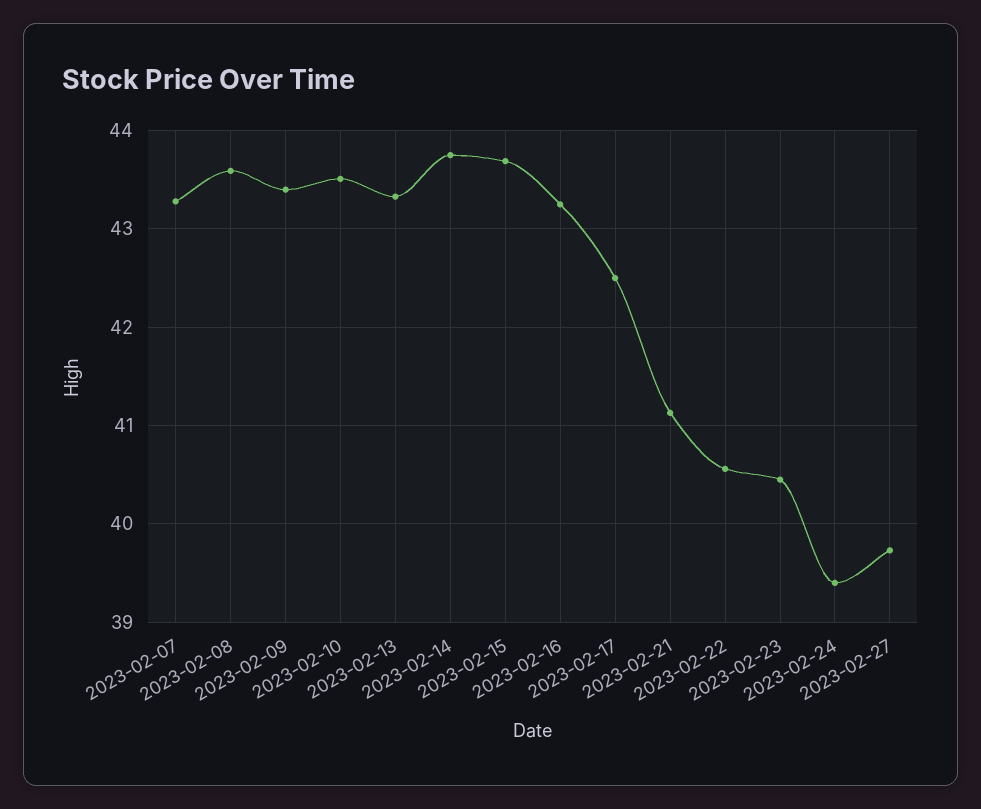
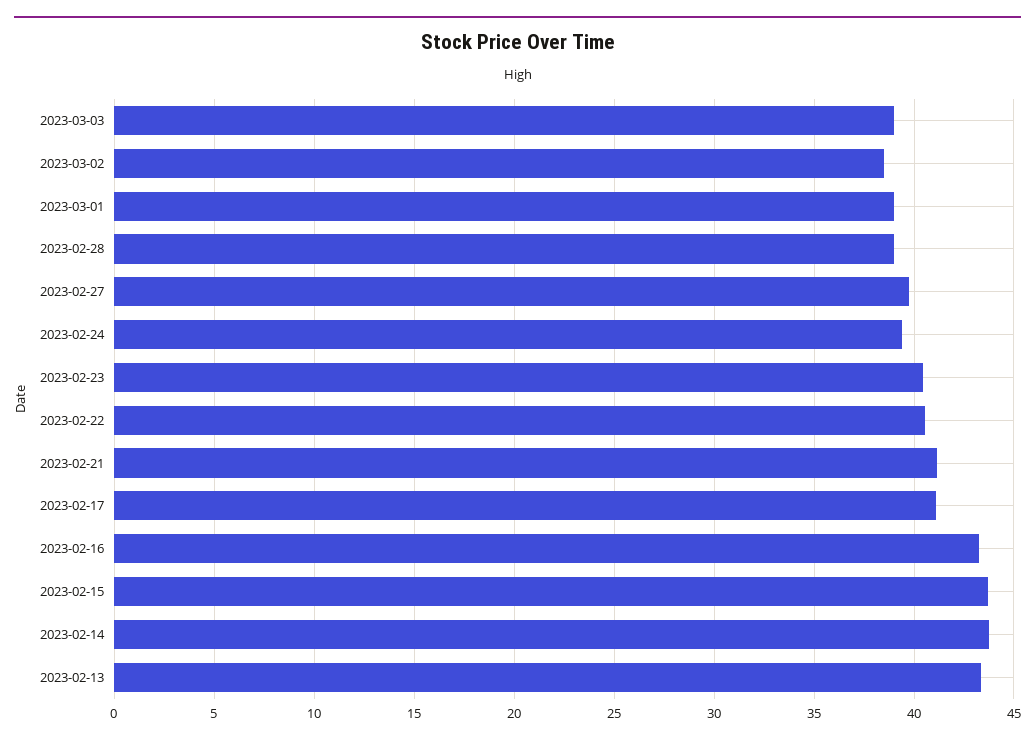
2023-02-07: 43.3 -> none
2023-02-08: 43.6 -> none
2023-02-09: 43.4 -> none
2023-02-10: 43.5 -> none
2023-02-17: 42.5 -> 41
2023-03-03: none -> 39
2023-03-02: none -> 38.5
2023-03-01: none -> 39
2023-02-28: none -> 39

